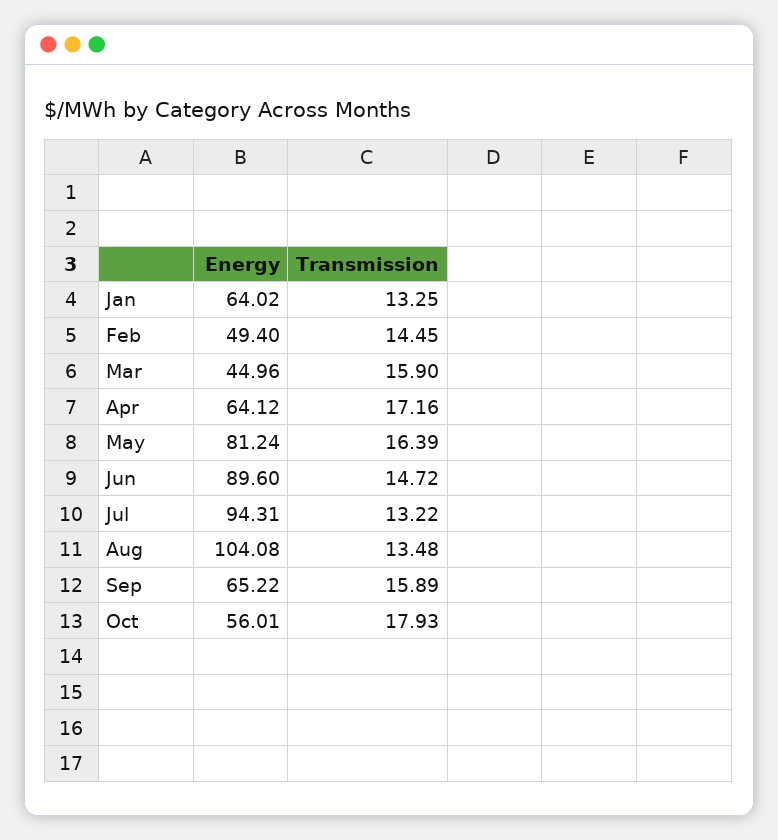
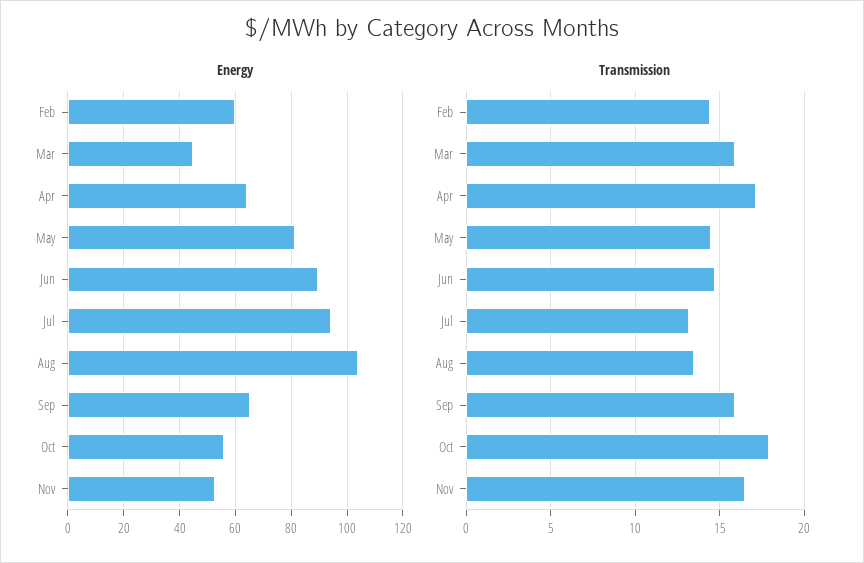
Energy, Jan: 64.02 -> none
Transmission, Jan: 13.25 -> none
Energy, Feb: 49.4 -> 60
Transmission, May: 16.39 -> 14.5
Energy, Nov: none -> 52.5
Transmission, Nov: none -> 16.5

